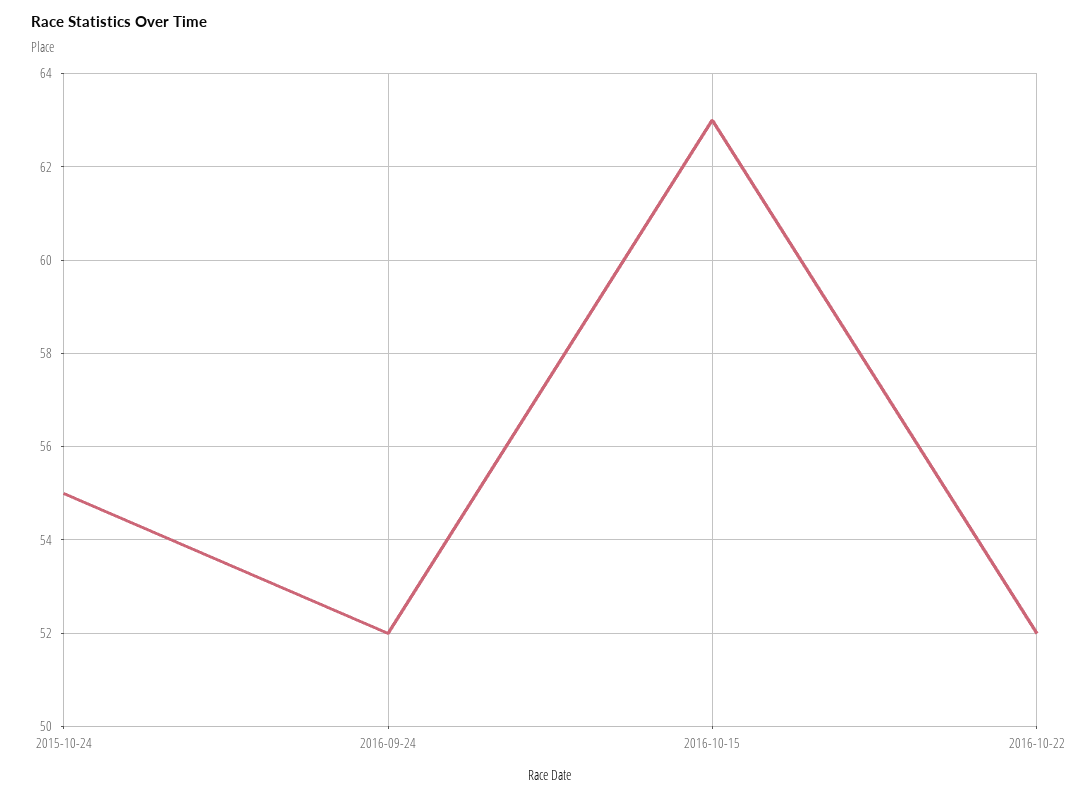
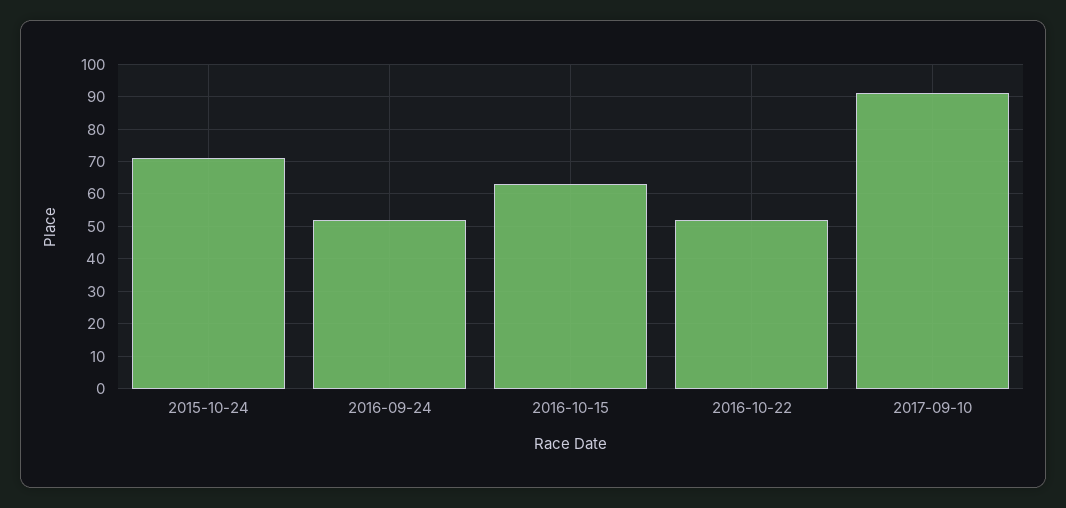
2015-10-24: 55 -> 70
2017-09-10: none -> 90

